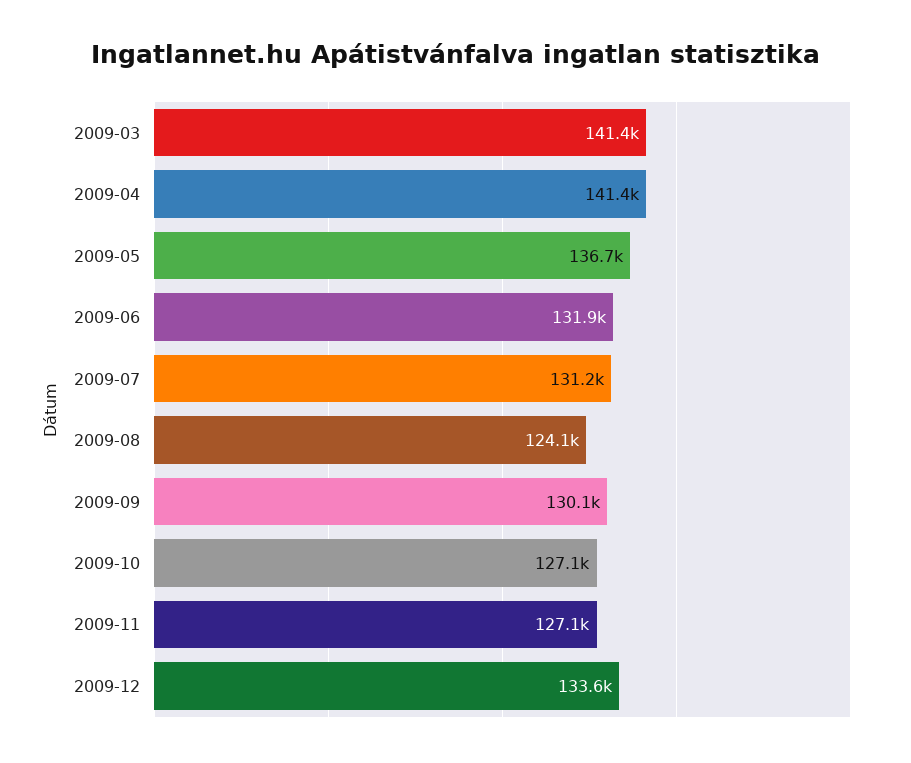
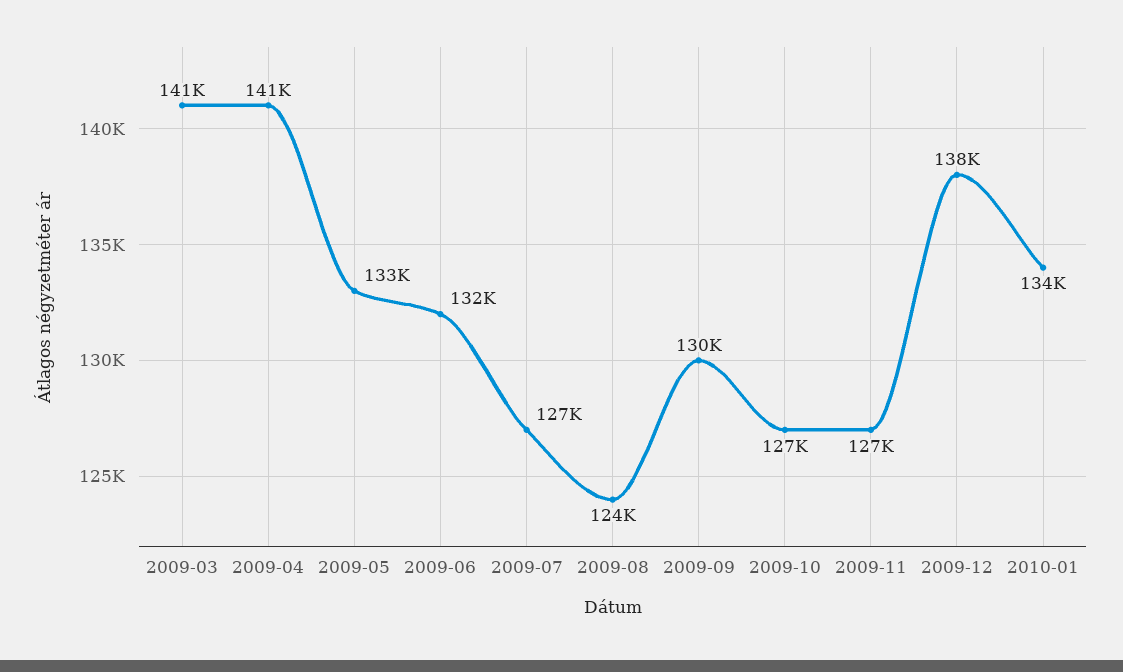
2009-05: 136700 -> 133000
2009-07: 131200 -> 127000
2009-12: 133600 -> 138000
2010-01: none -> 134000

